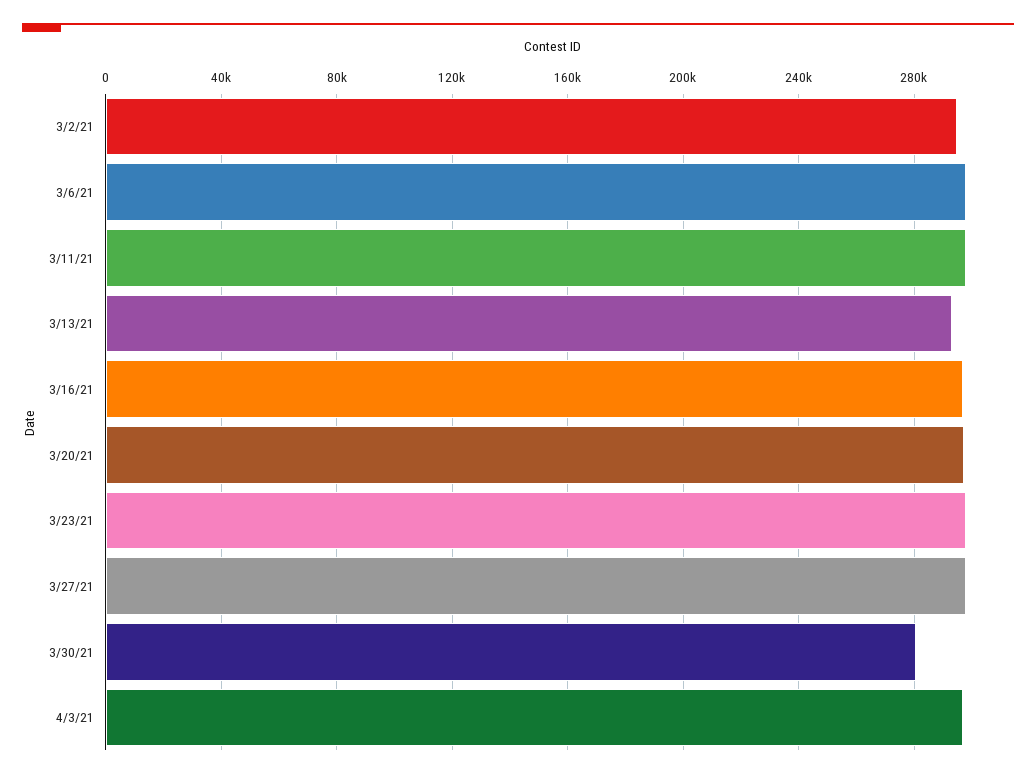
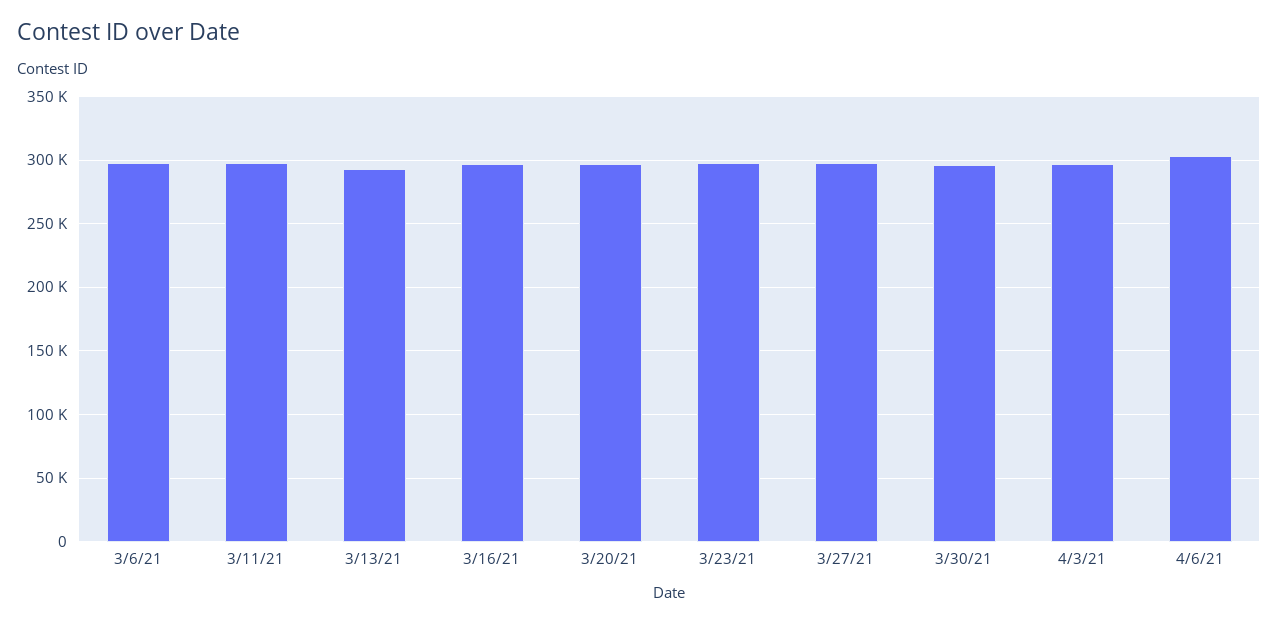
3/2/21: 295000 -> none
3/30/21: 280000 -> 295000
4/6/21: none -> 305000

